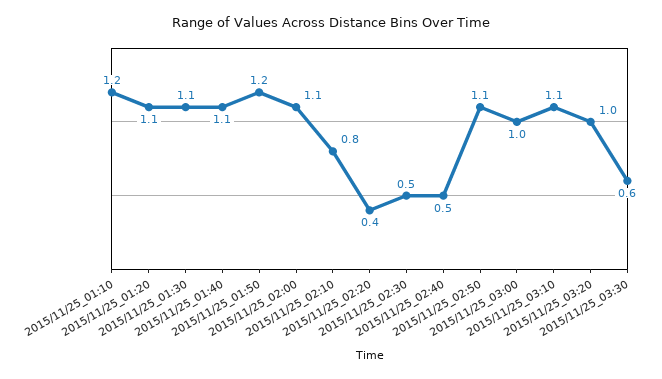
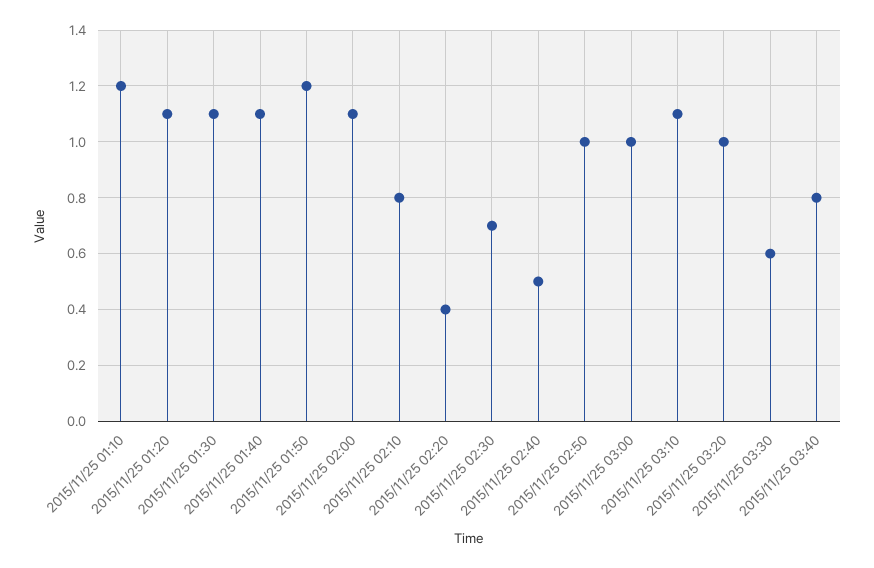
2015/11/25_02:30: 0.5 -> 0.7
2015/11/25_02:50: 1.1 -> 1
2015/11/25 03:40: none -> 0.8

